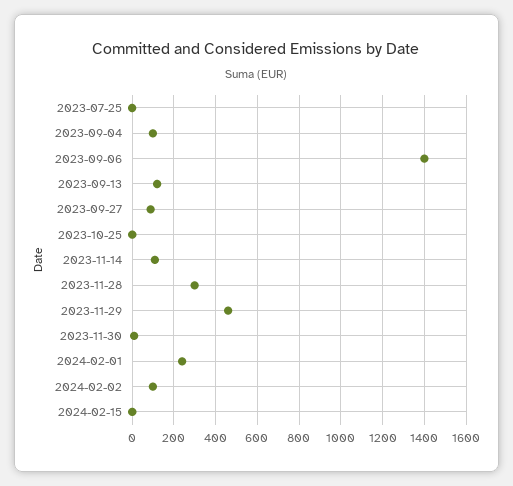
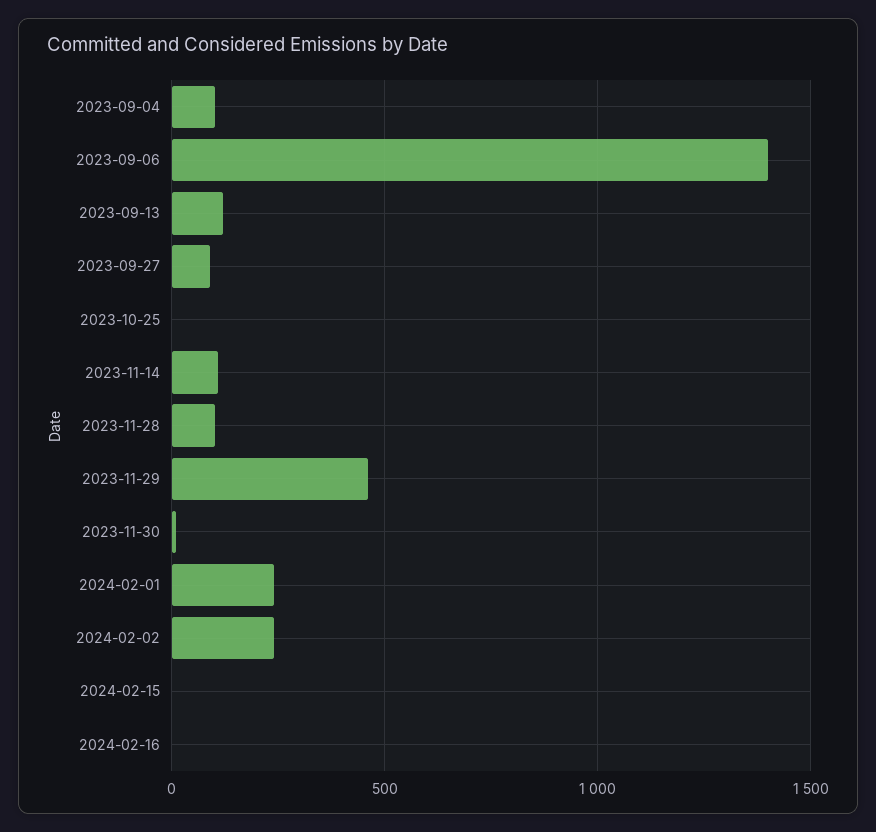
2023-07-25: 0 -> none
2023-11-28: 300 -> 100
2024-02-02: 100 -> 250
2024-02-16: none -> 0

